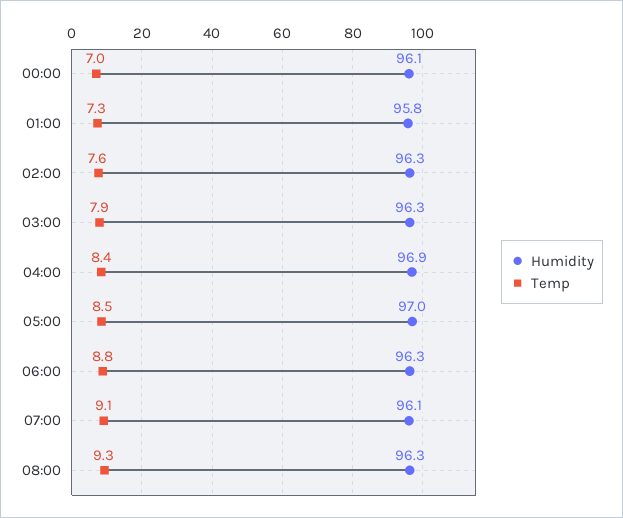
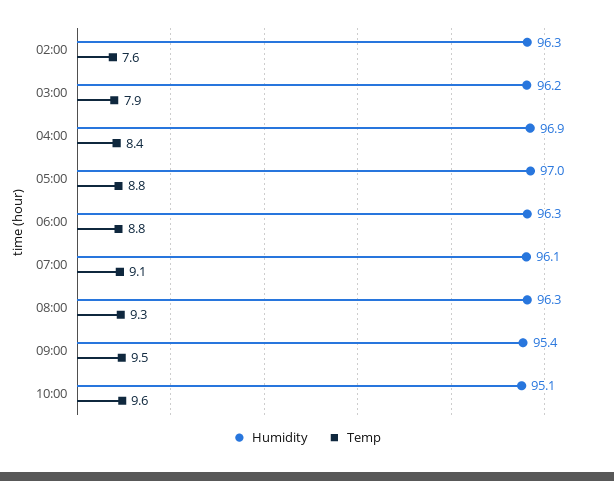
Humidity, 00:00: 96.1 -> none
Temp, 00:00: 7 -> none
Humidity, 01:00: 95.8 -> none
Temp, 01:00: 7.3 -> none
Humidity, 03:00: 96.3 -> 96.2
Temp, 05:00: 8.5 -> 8.8
Humidity, 09:00: none -> 95.4
Temp, 09:00: none -> 9.5
Humidity, 10:00: none -> 95.1
Temp, 10:00: none -> 9.6

